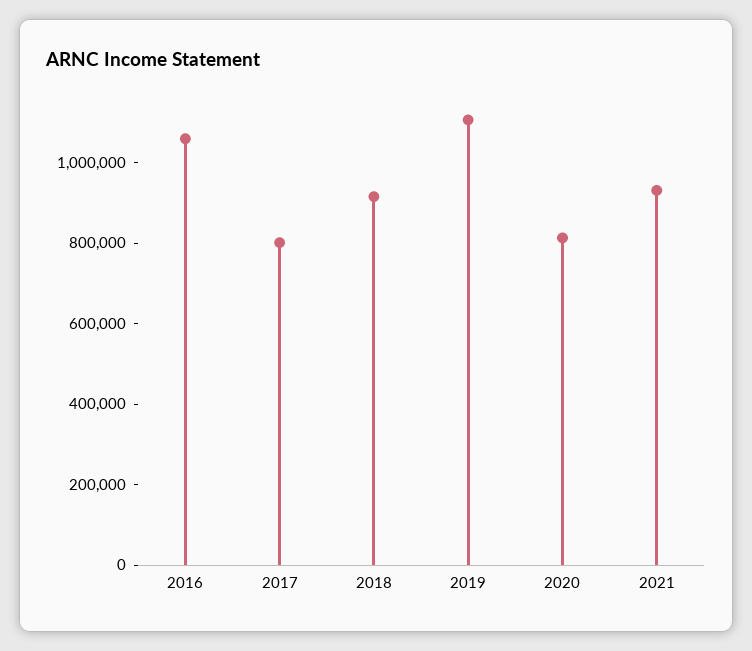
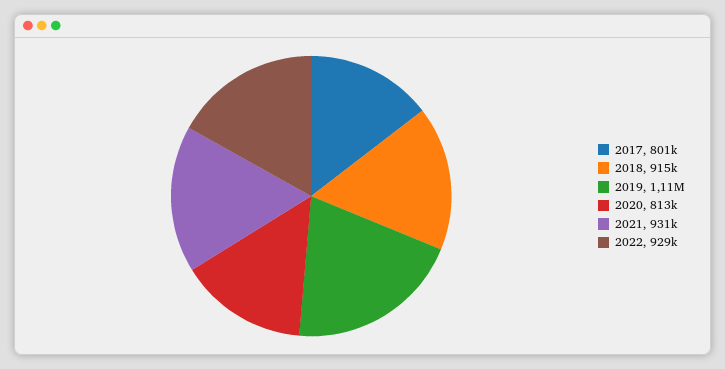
2016: 1050000 -> none
2022: none -> 929000

